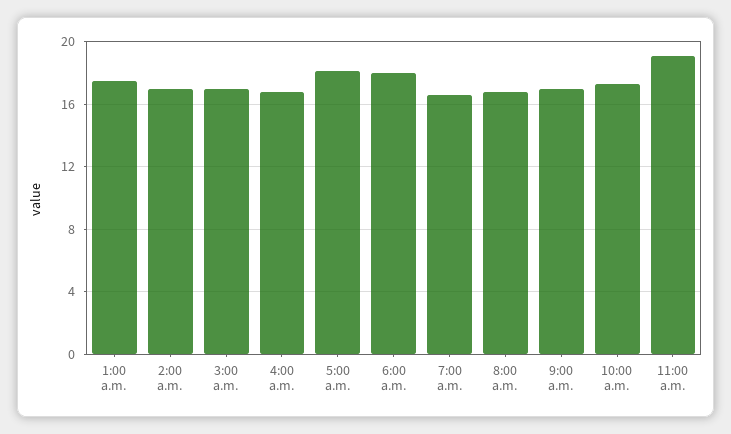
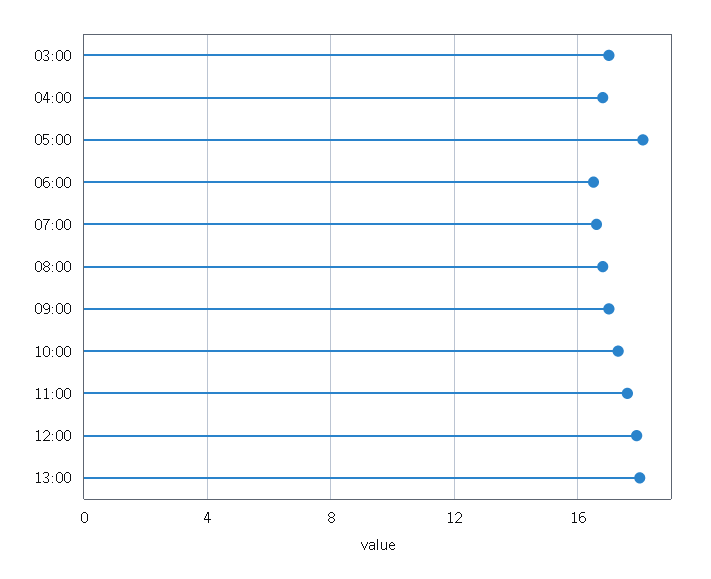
1:00 a.m.: 17.5 -> none
2:00 a.m.: 17 -> none
6:00 a.m.: 18 -> 16.5
11:00 a.m.: 19 -> 17.5
12:00: none -> 18
13:00: none -> 18

